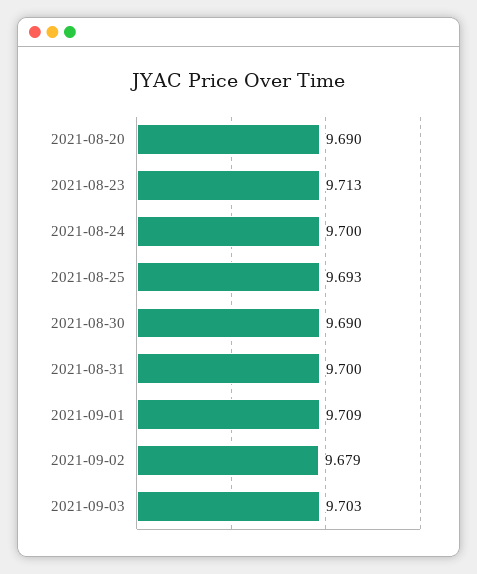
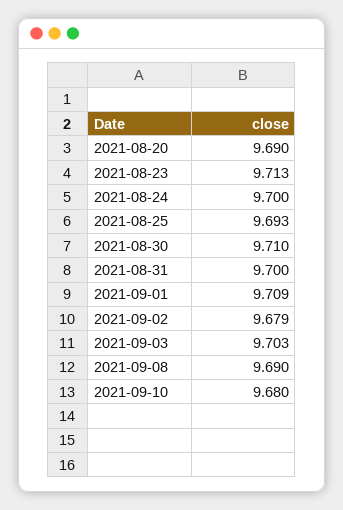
2021-08-30: 9.69 -> 9.71
2021-09-08: none -> 9.69
2021-09-10: none -> 9.68

